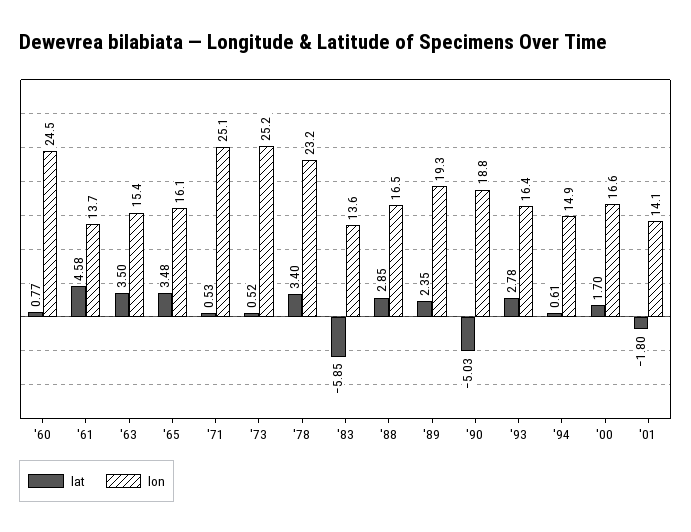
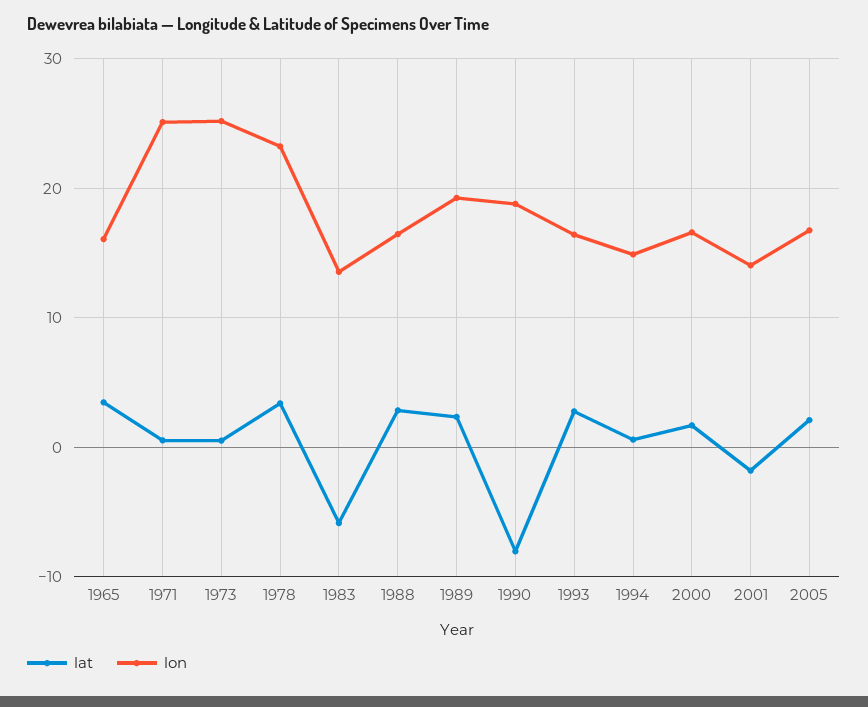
lat, '60: 0.77 -> none
lon, '60: 24.5 -> none
lat, '61: 4.58 -> none
lon, '61: 13.7 -> none
lat, '63: 3.5 -> none
lon, '63: 15.4 -> none
lat, '90: -5.03 -> -8
lat, 2005: none -> 2
lon, 2005: none -> 17

